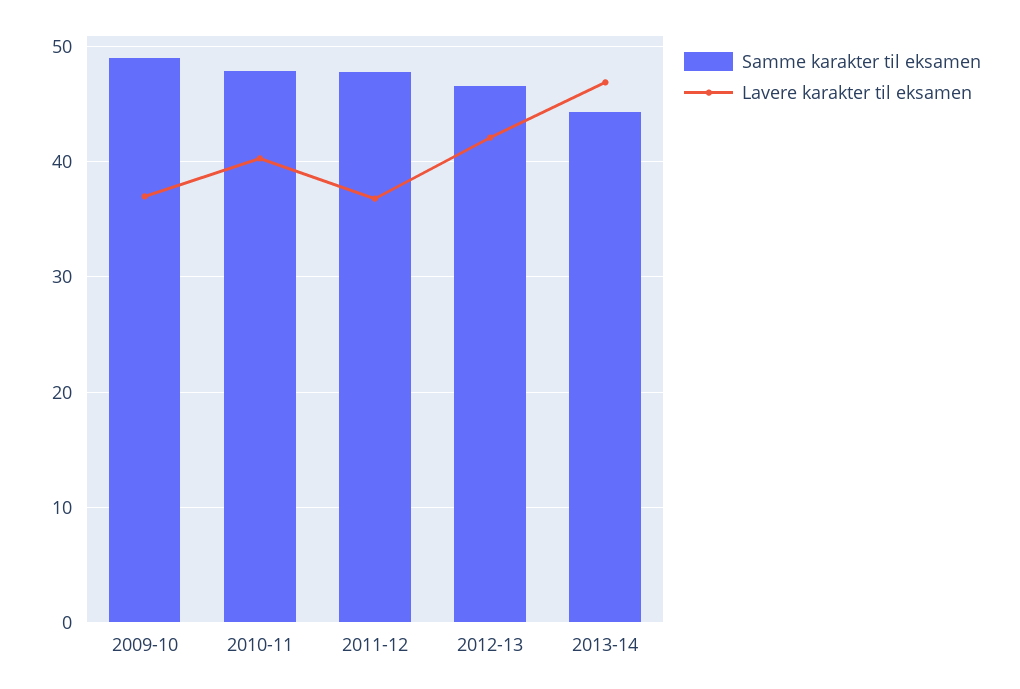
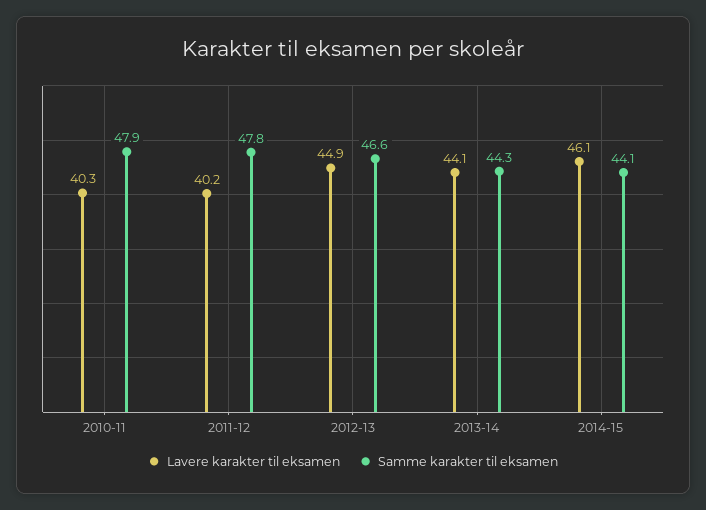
Samme karakter til eksamen, 2009-10: 49 -> none
Lavere karakter til eksamen, 2009-10: 37 -> none
Lavere karakter til eksamen, 2011-12: 37 -> 40.2
Lavere karakter til eksamen, 2012-13: 42 -> 44.9
Lavere karakter til eksamen, 2013-14: 47 -> 44.1
Lavere karakter til eksamen, 2014-15: none -> 46.1
Samme karakter til eksamen, 2014-15: none -> 44.1

